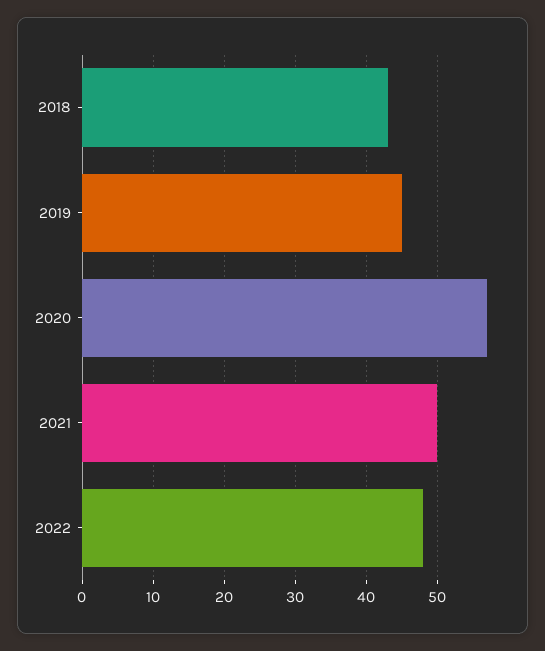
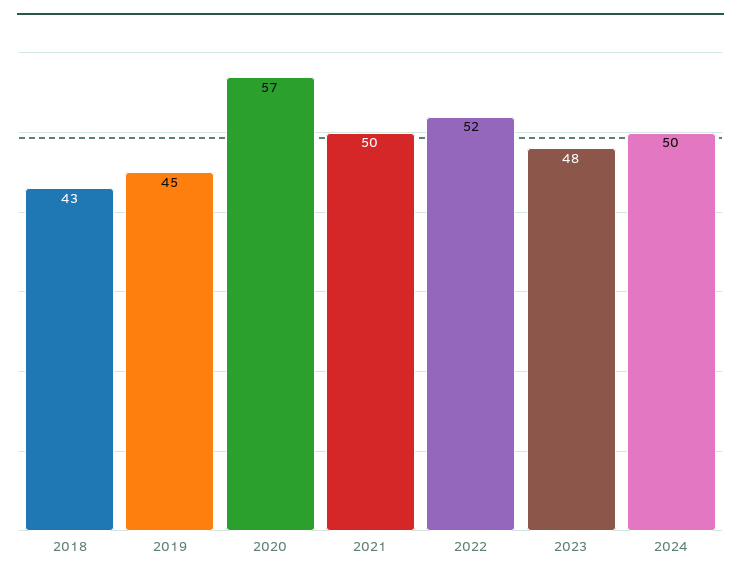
2022: 48 -> 52
2023: none -> 48
2024: none -> 50

